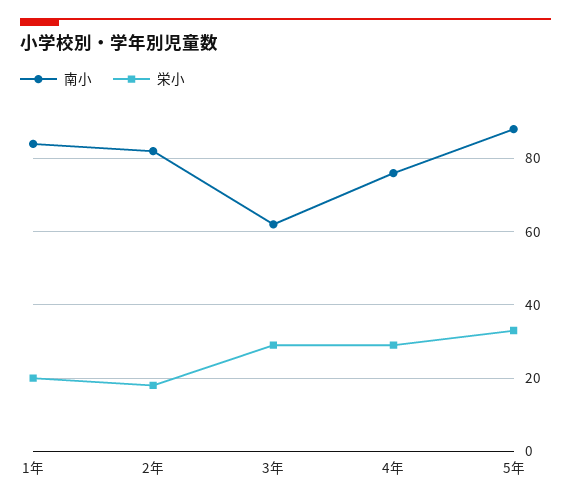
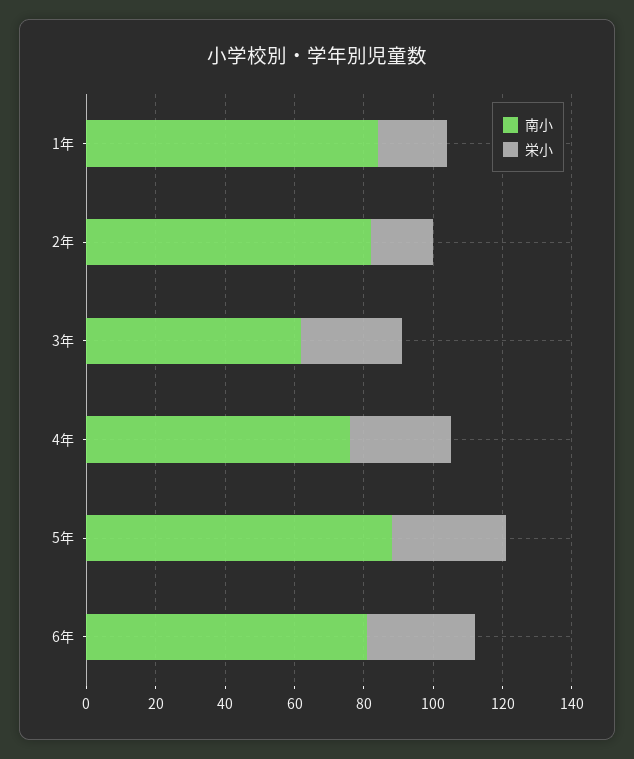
南小, 6年: none -> 80
栄小, 6年: none -> 30

